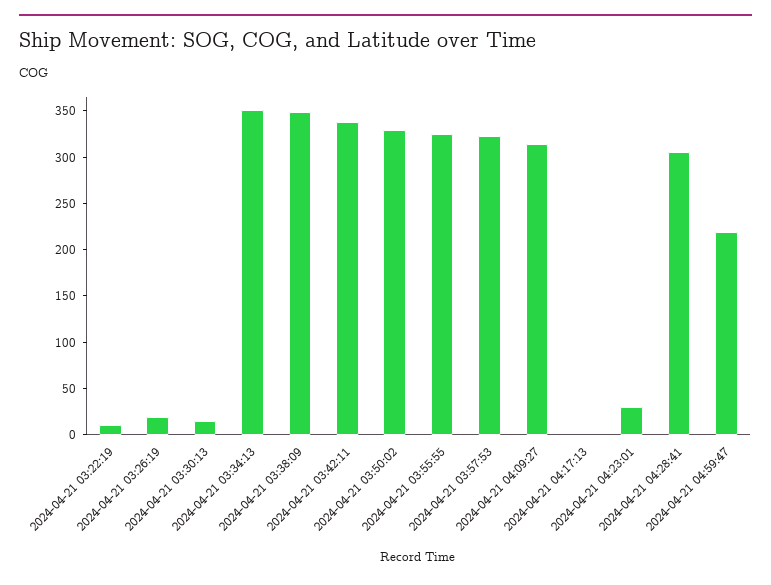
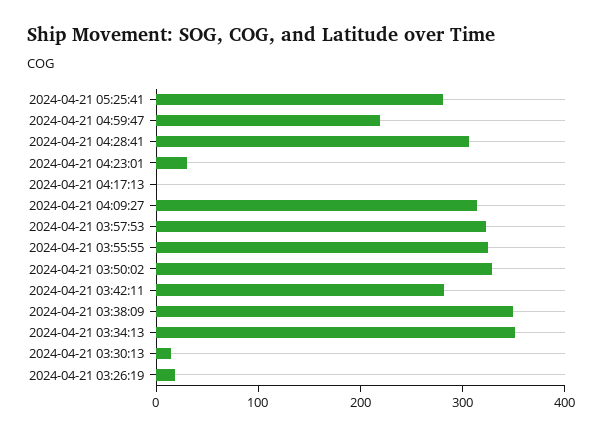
2024-04-21 03:22:19: 10 -> none
2024-04-21 03:42:11: 340 -> 280
2024-04-21 05:25:41: none -> 280

